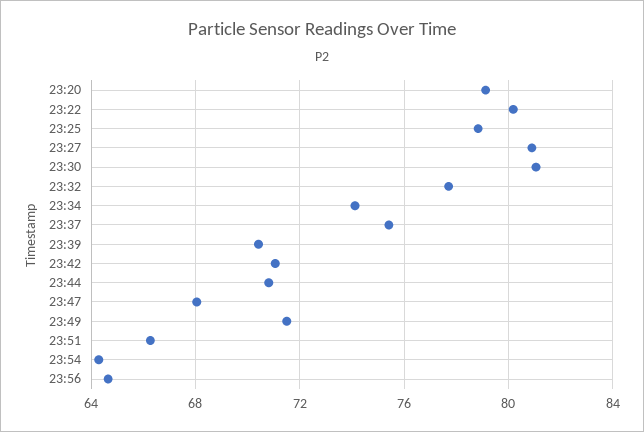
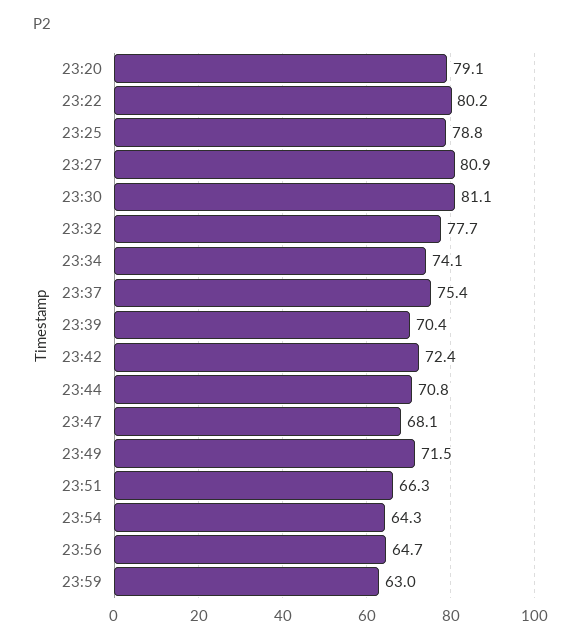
23:42: 71 -> 72.4
23:59: none -> 63

